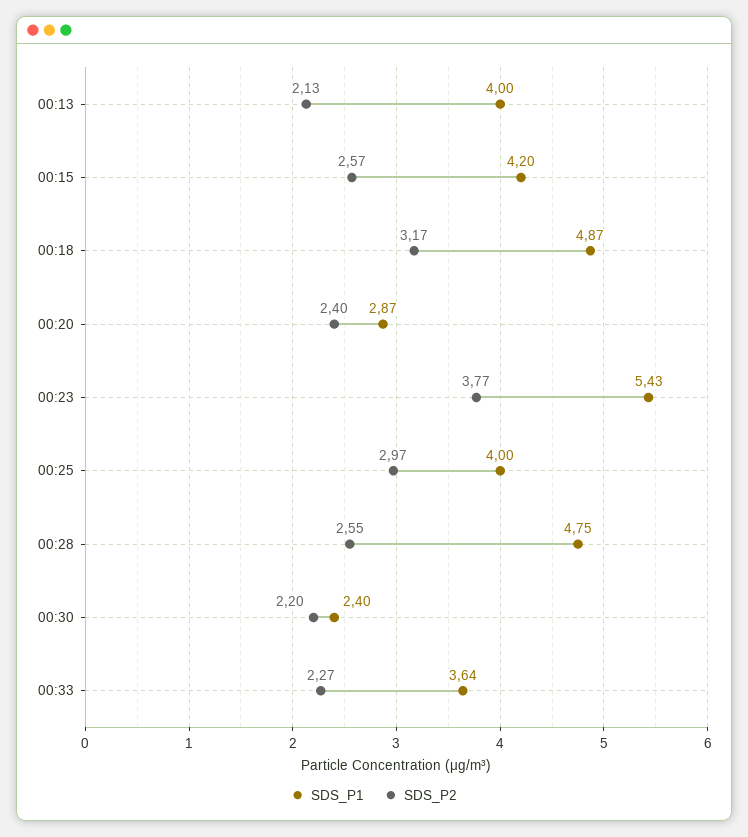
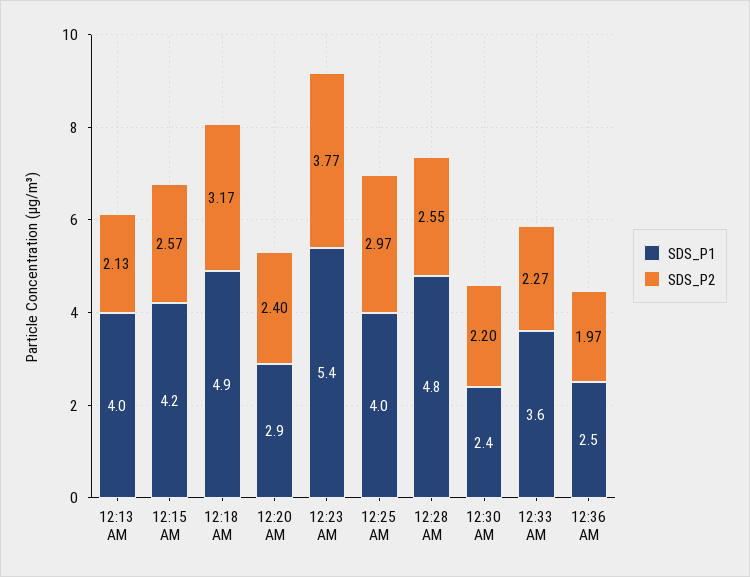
SDS_P1, 12:36 AM: none -> 2.5
SDS_P2, 12:36 AM: none -> 1.97

